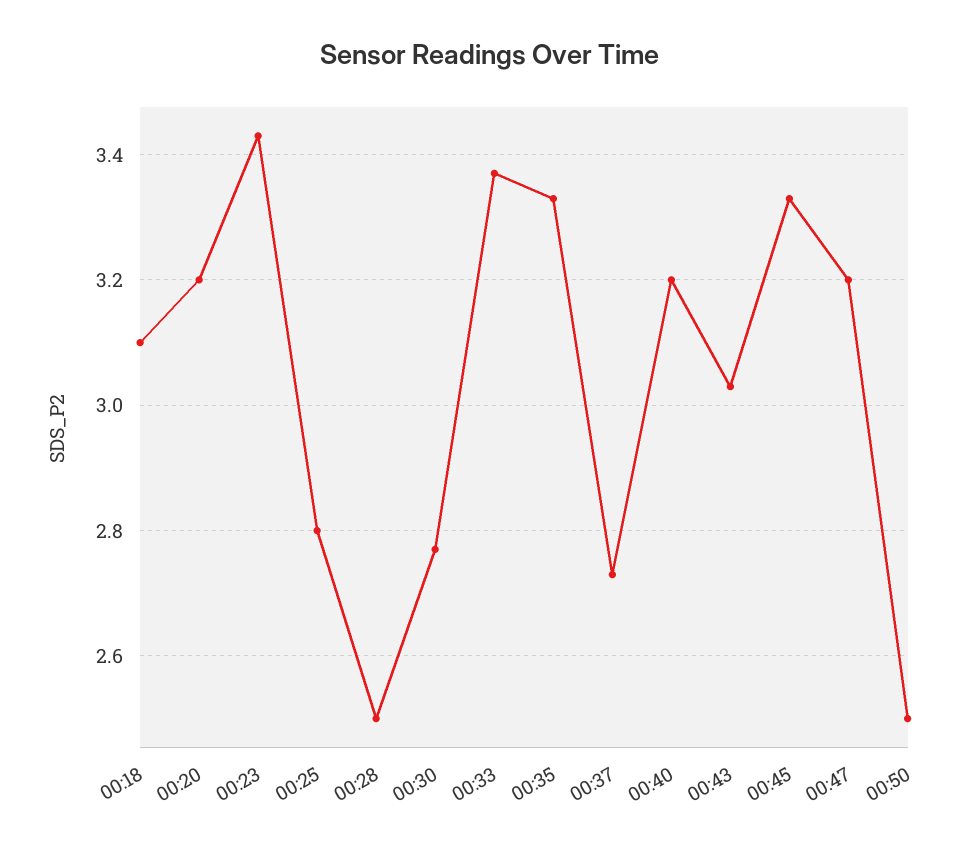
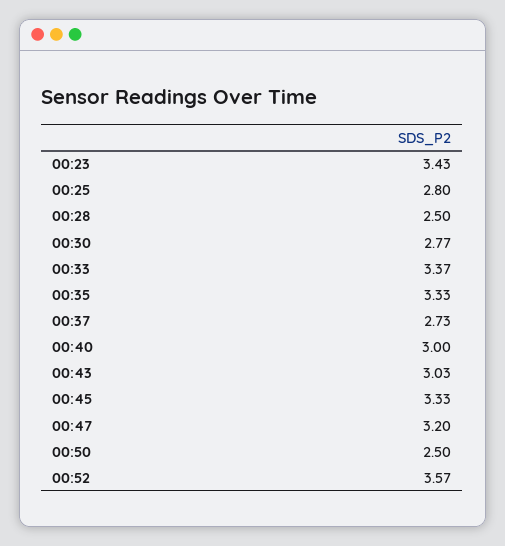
00:18: 3.1 -> none
00:20: 3.2 -> none
00:40: 3.2 -> 3
00:52: none -> 3.57

